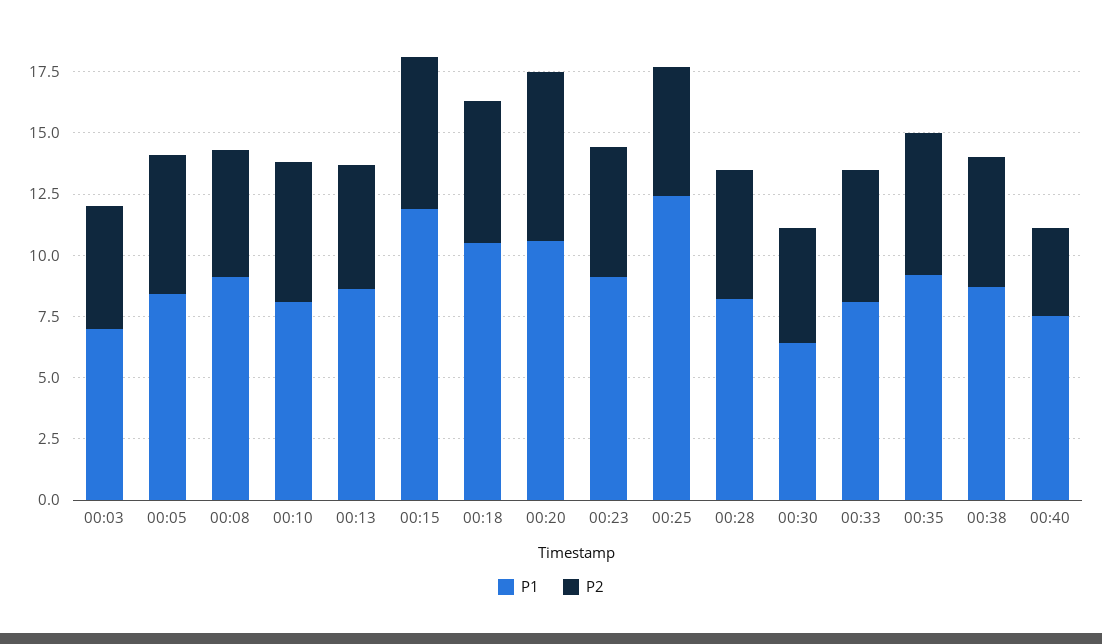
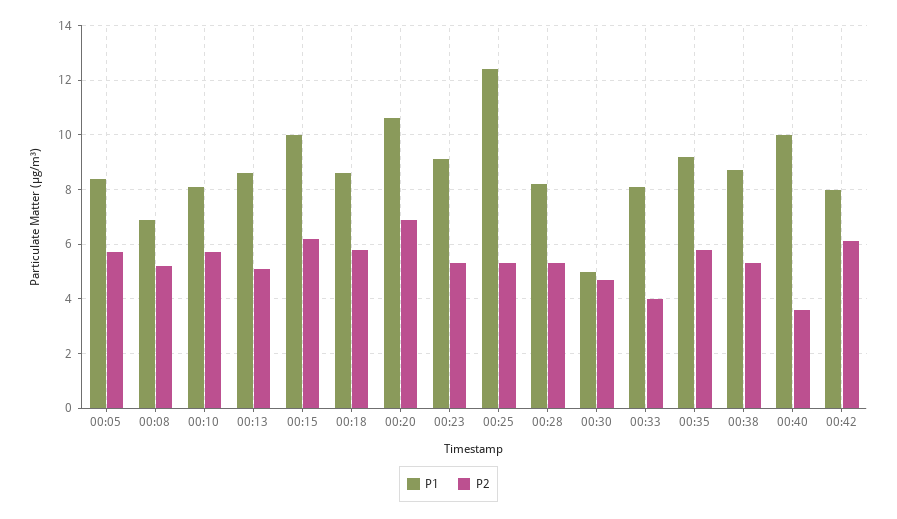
P1, 00:03: 7 -> none
P2, 00:03: 5 -> none
P1, 00:08: 9 -> 7
P1, 00:15: 12 -> 10
P1, 00:18: 10.5 -> 8.5
P1, 00:30: 6.5 -> 5
P2, 00:33: 5.5 -> 4
P1, 00:40: 7.5 -> 10
P1, 00:42: none -> 8
P2, 00:42: none -> 6

